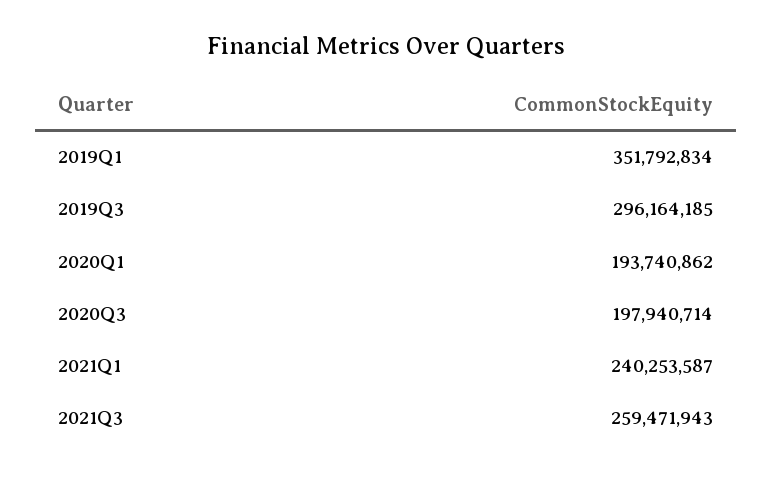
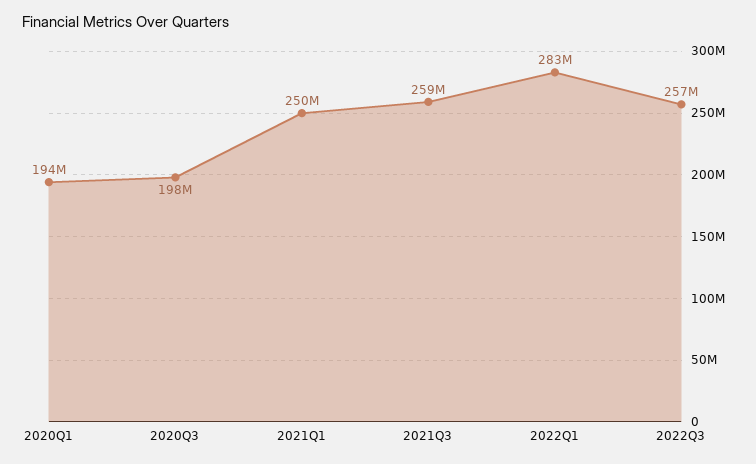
2019Q1: 351792834 -> none
2019Q3: 296164185 -> none
2021Q1: 240253587 -> 250000000
2022Q1: none -> 283000000
2022Q3: none -> 257000000

